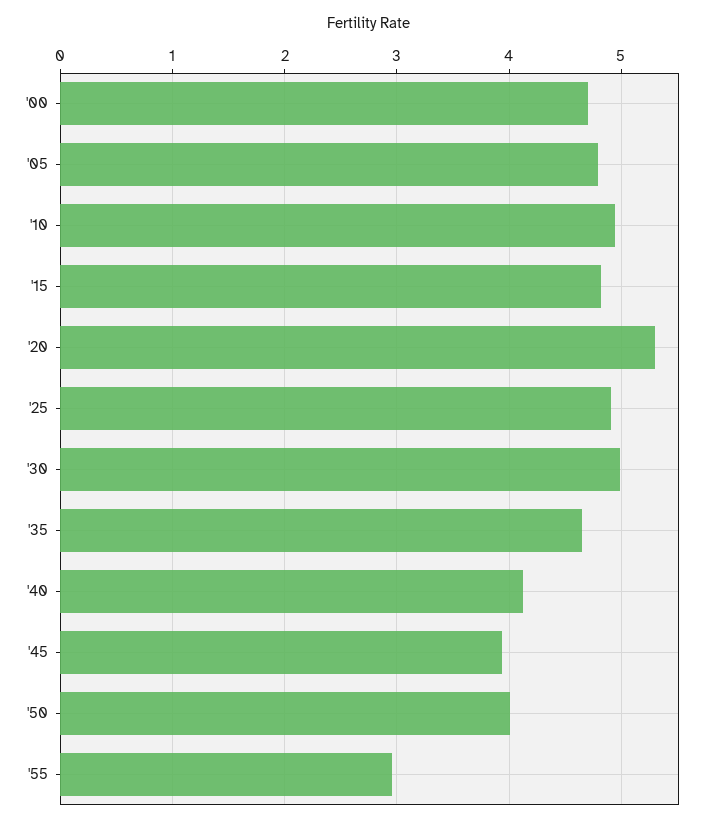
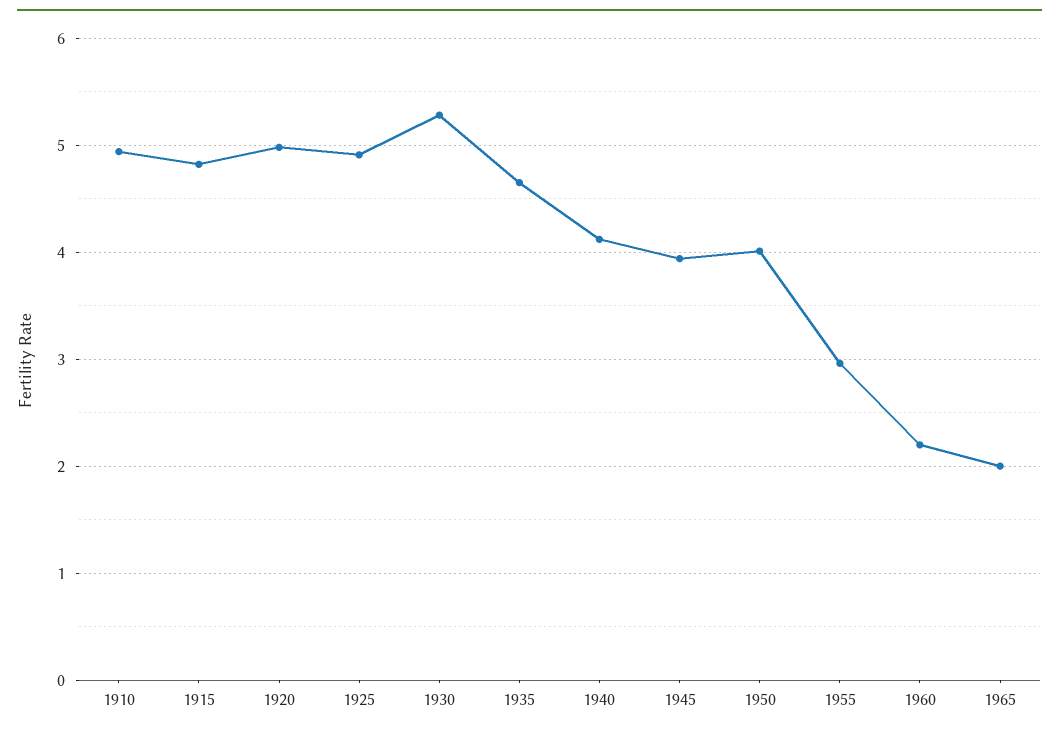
'00: 4.7 -> none
'05: 4.8 -> none
'20: 5.3 -> 5
'30: 5 -> 5.3
1960: none -> 2.2
1965: none -> 2

